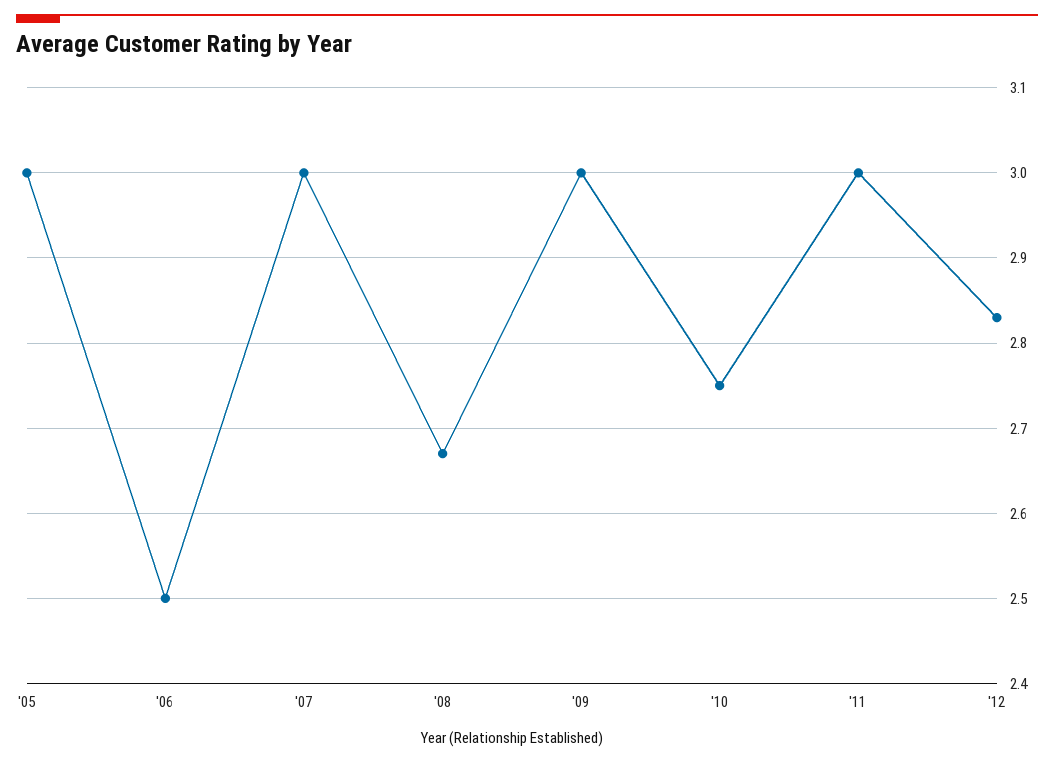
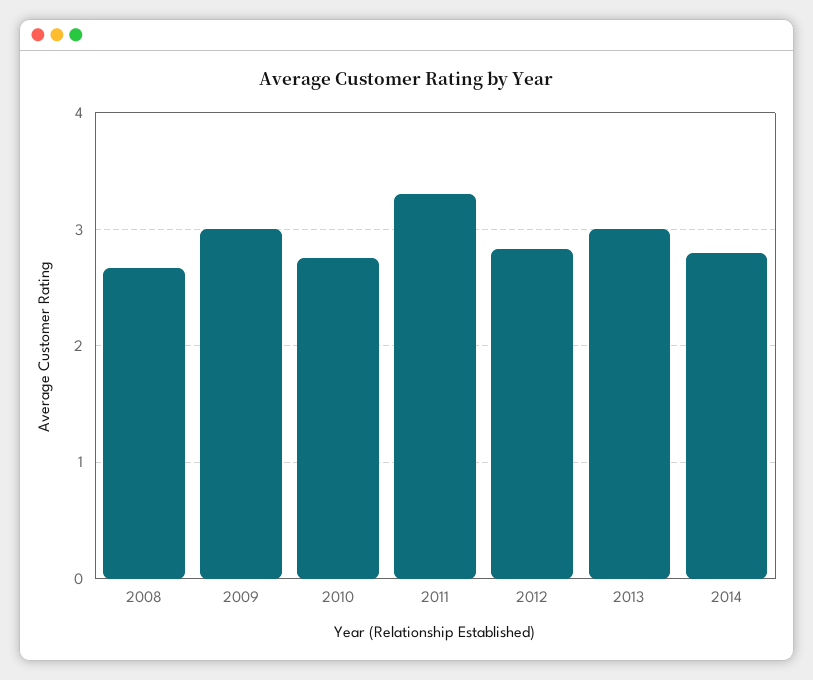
'05: 3 -> none
'06: 2.5 -> none
'07: 3 -> none
'11: 3 -> 3.3
2013: none -> 3
2014: none -> 2.8

